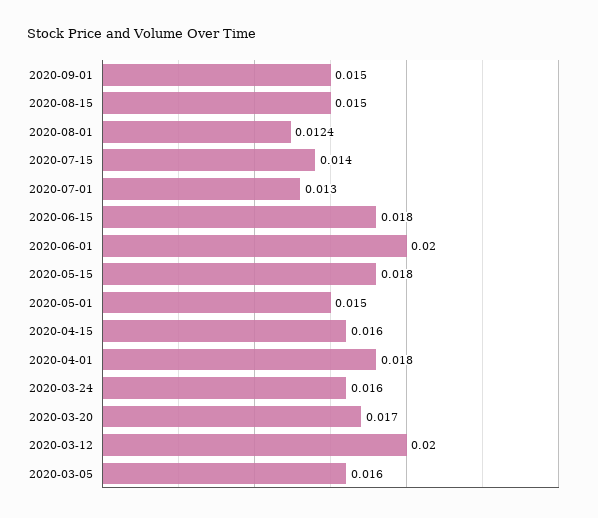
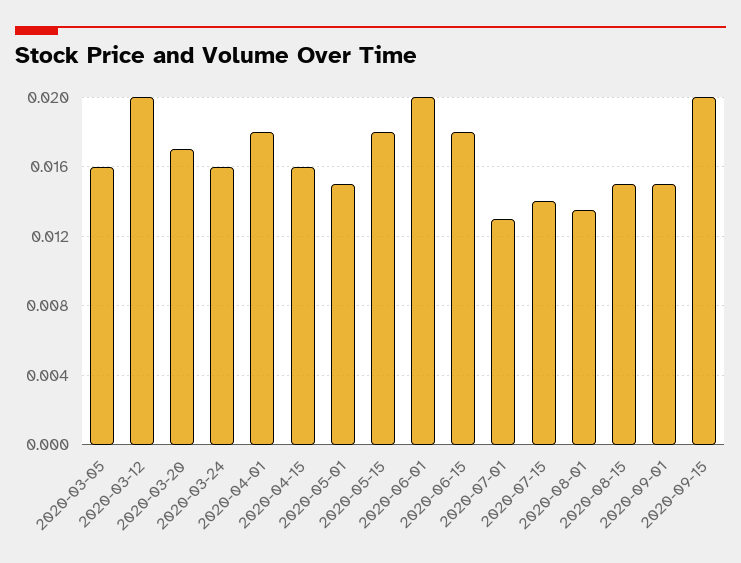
2020-08-01: 0.0124 -> 0.0135
2020-09-15: none -> 0.02

